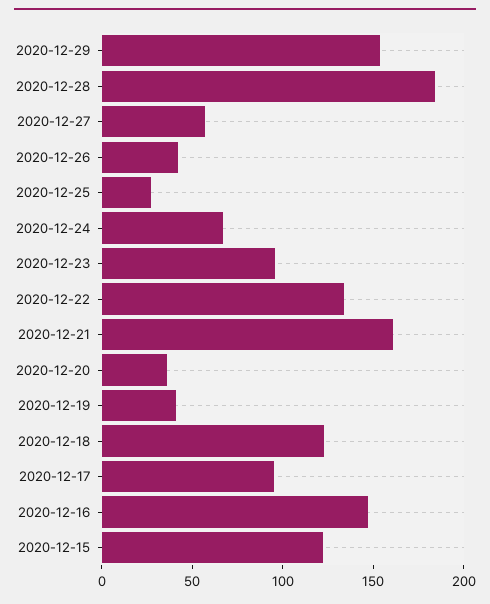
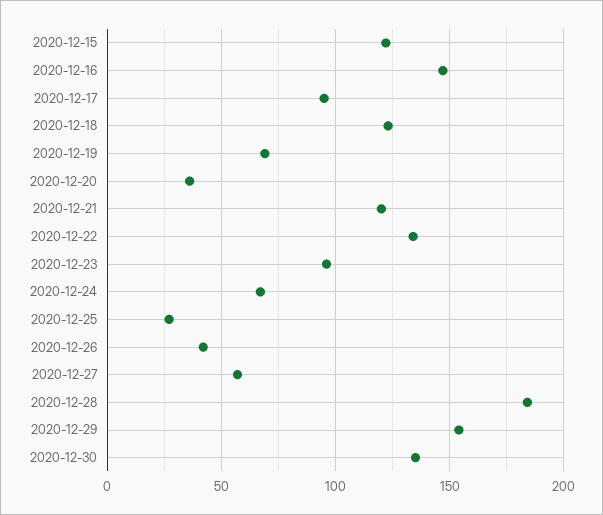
2020-12-21: 160 -> 120
2020-12-19: 40 -> 70
2020-12-30: none -> 135

